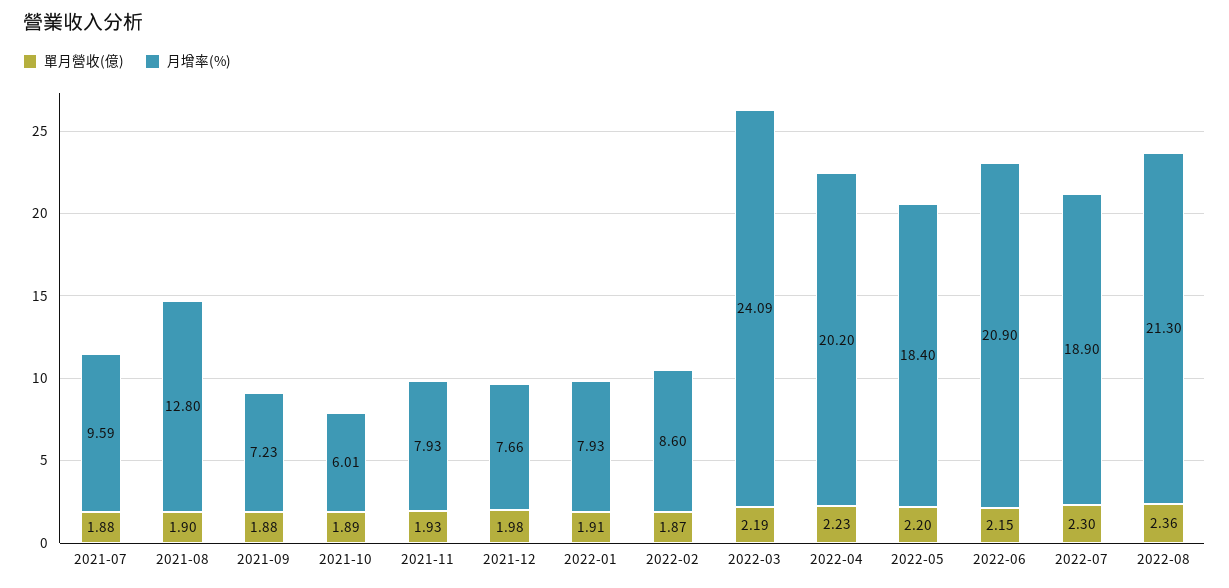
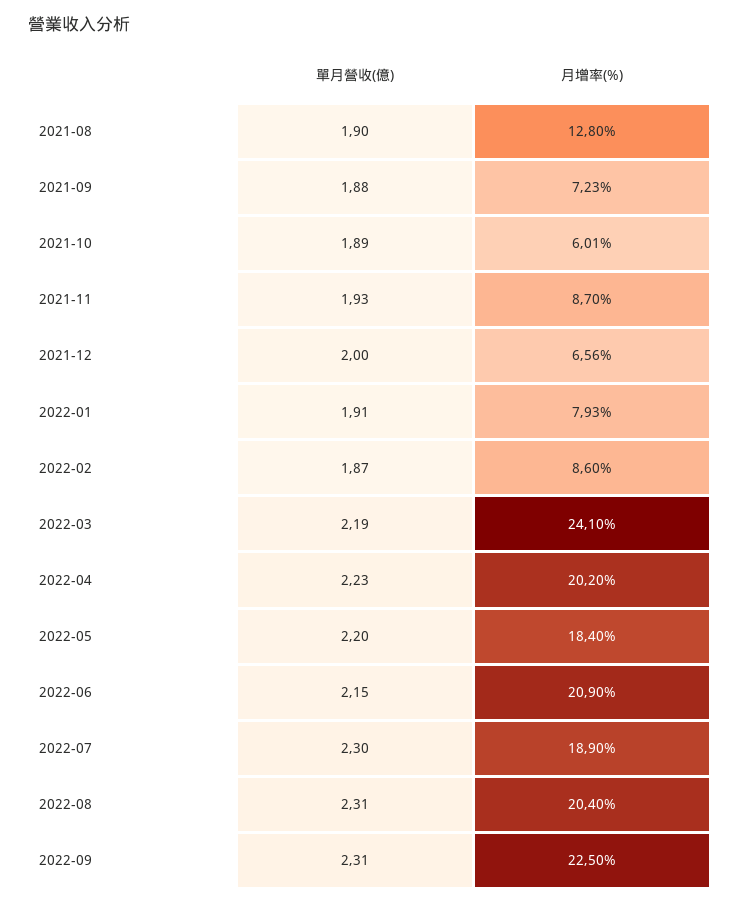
單月營收(億), 2021-07: 1.88 -> none
月增率(%), 2021-07: 9.59 -> none
月增率(%), 2021-11: 7.93 -> 8.7
單月營收(億), 2021-12: 1.98 -> 2
月增率(%), 2021-12: 7.66 -> 6.56
月增率(%), 2022-03: 24.09 -> 24.1
單月營收(億), 2022-08: 2.36 -> 2.31
月增率(%), 2022-08: 21.3 -> 20.4
單月營收(億), 2022-09: none -> 2.31
月增率(%), 2022-09: none -> 22.5

